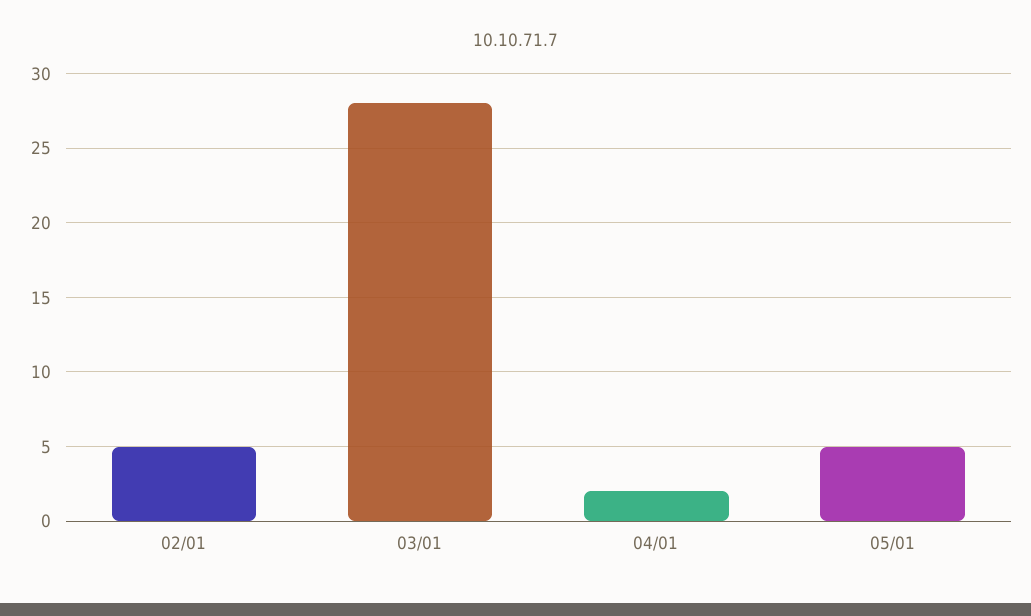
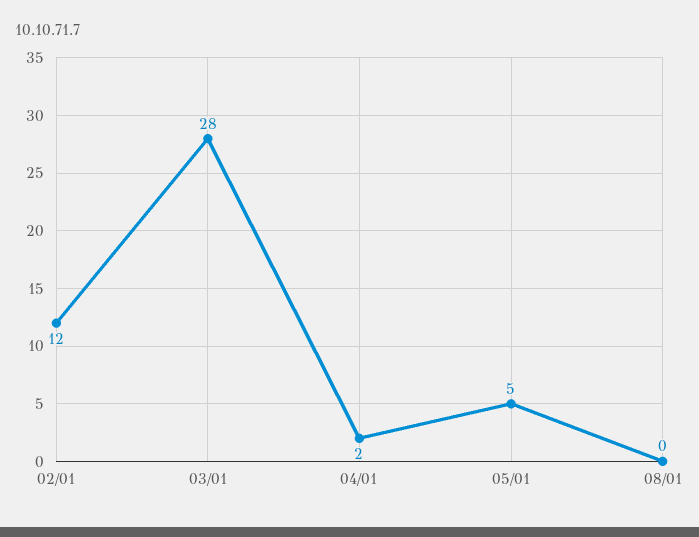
02/01: 5 -> 12
08/01: none -> 0

